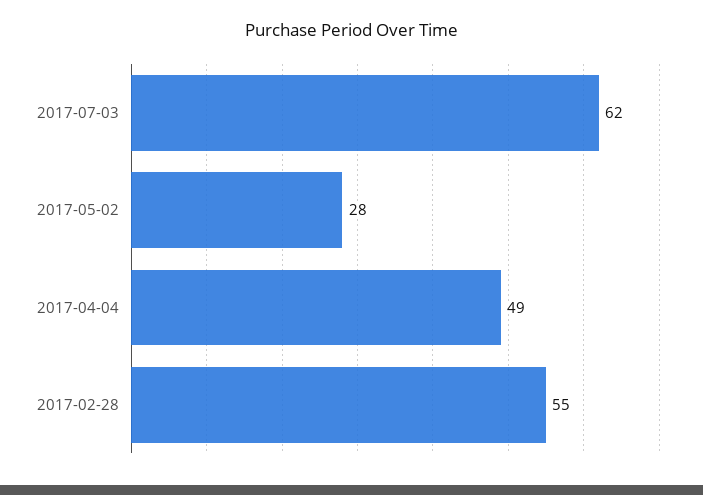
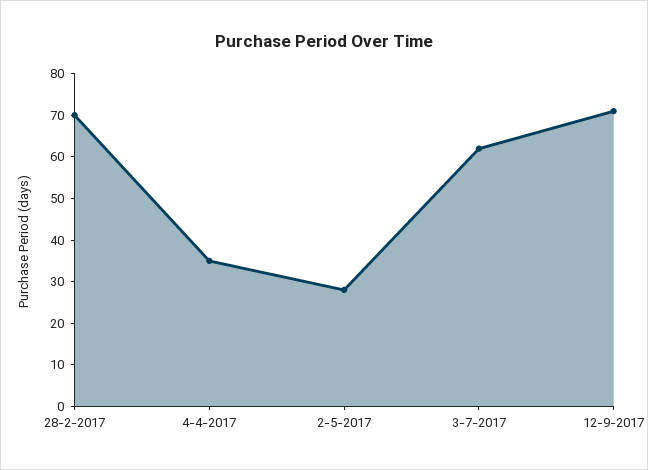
2017-04-04: 49 -> 35
2017-02-28: 55 -> 70
12-9-2017: none -> 70

